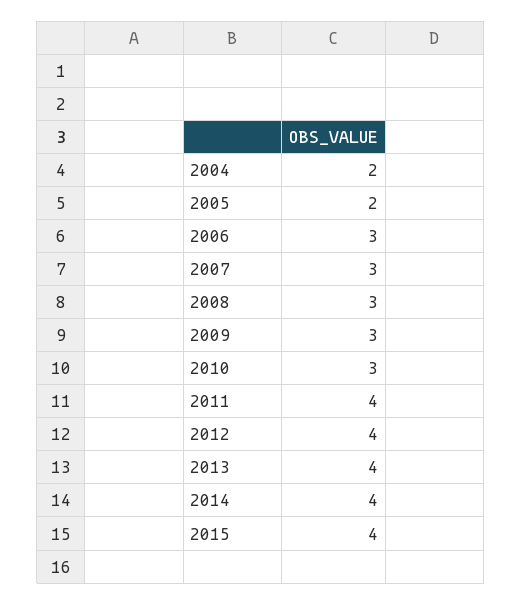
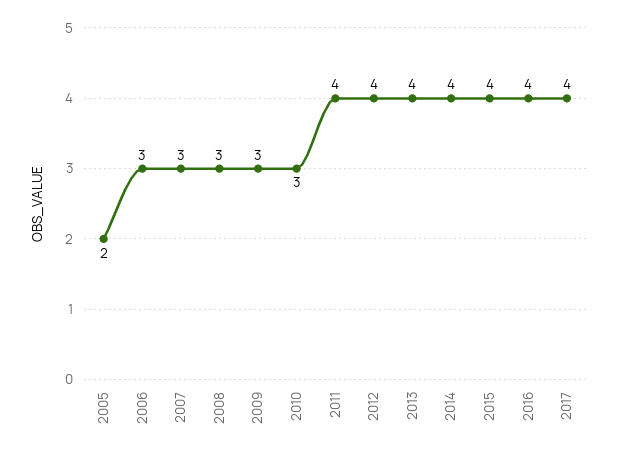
2004: 2 -> none
2016: none -> 4
2017: none -> 4

